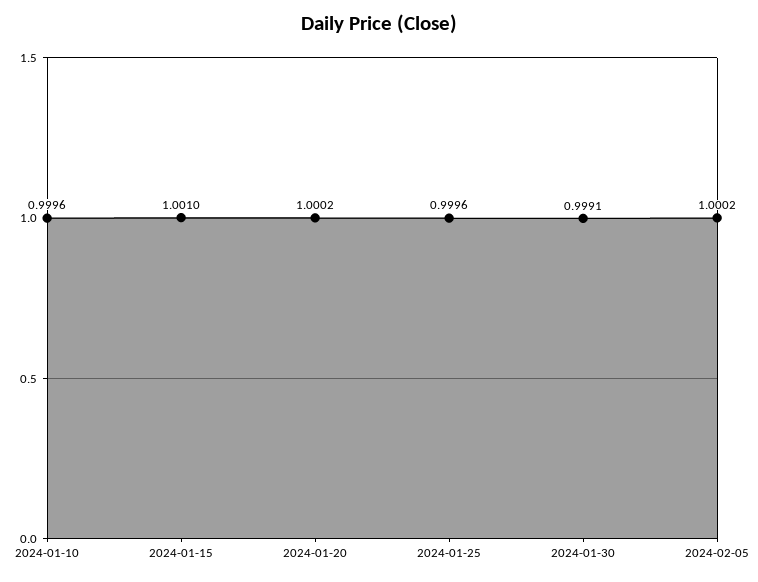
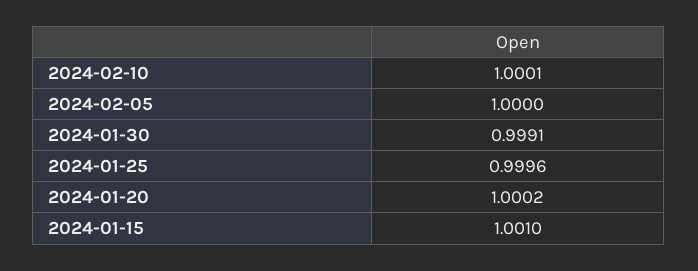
2024-01-10: 0.9996 -> none
2024-02-05: 1.0002 -> 1
2024-02-10: none -> 1.0001

